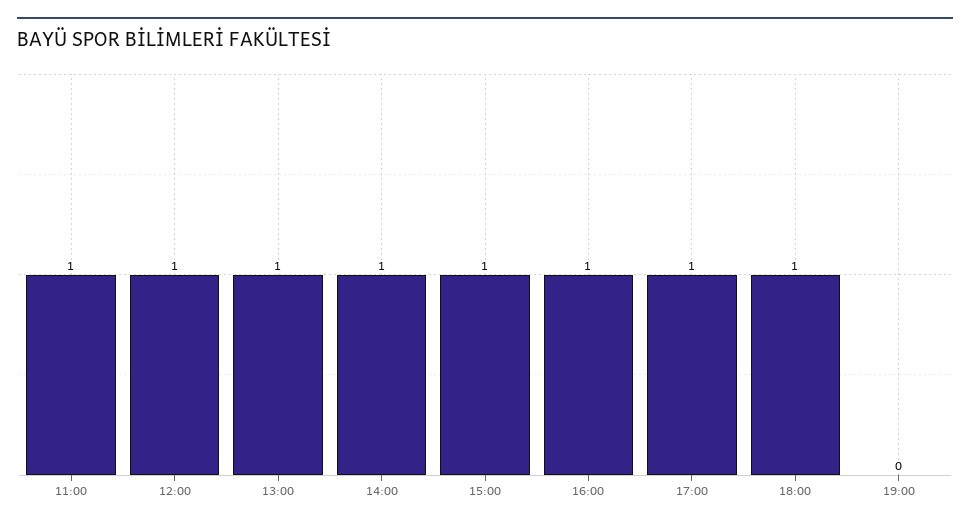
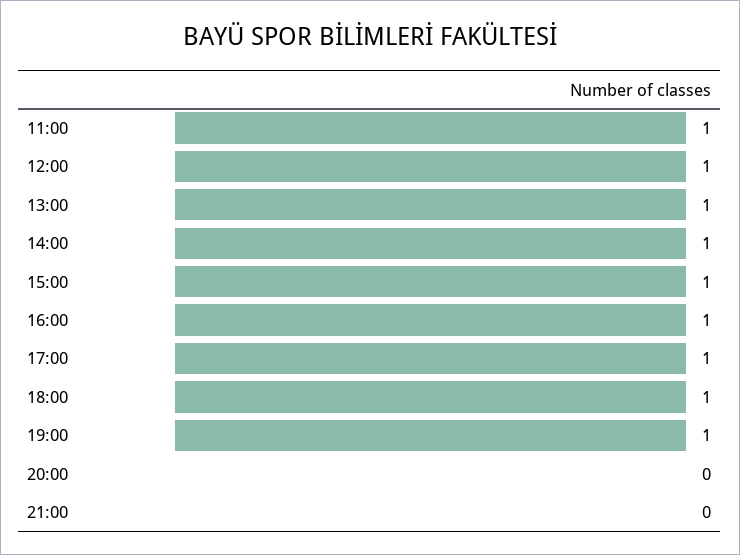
19:00: 0 -> 1
20:00: none -> 0
21:00: none -> 0

